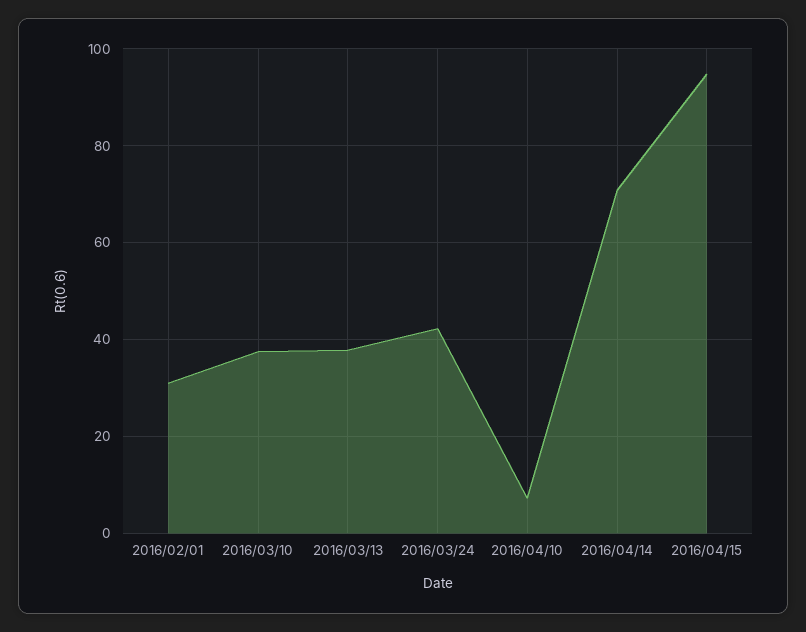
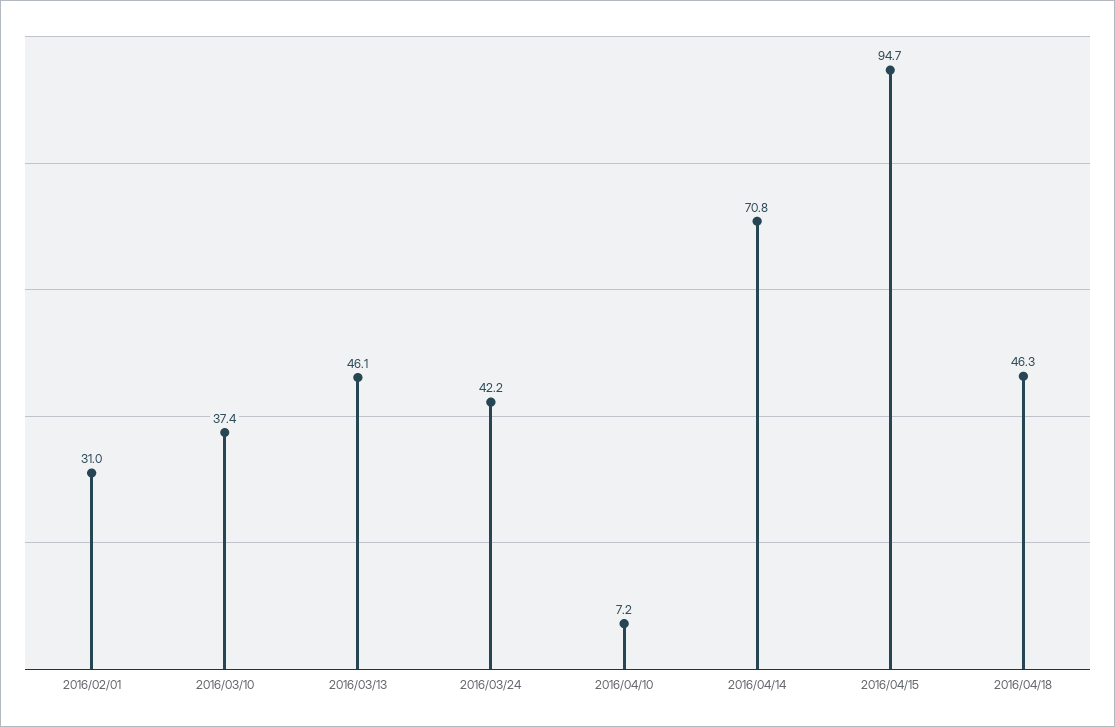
2016/03/13: 38 -> 46.1
2016/04/18: none -> 46.3

